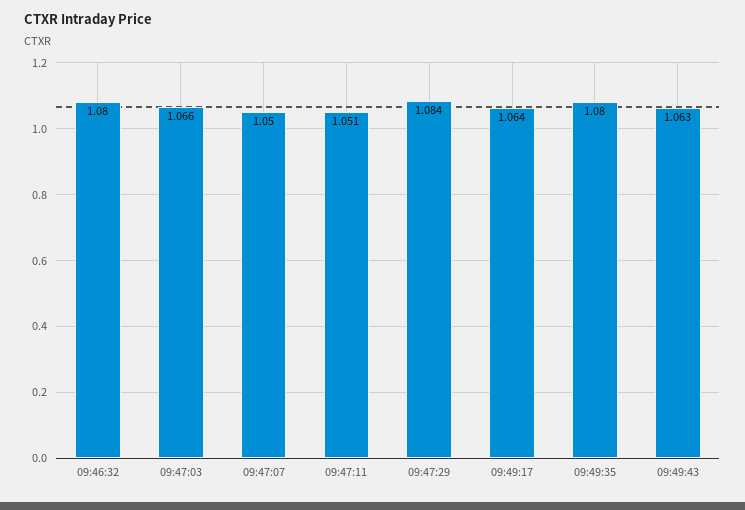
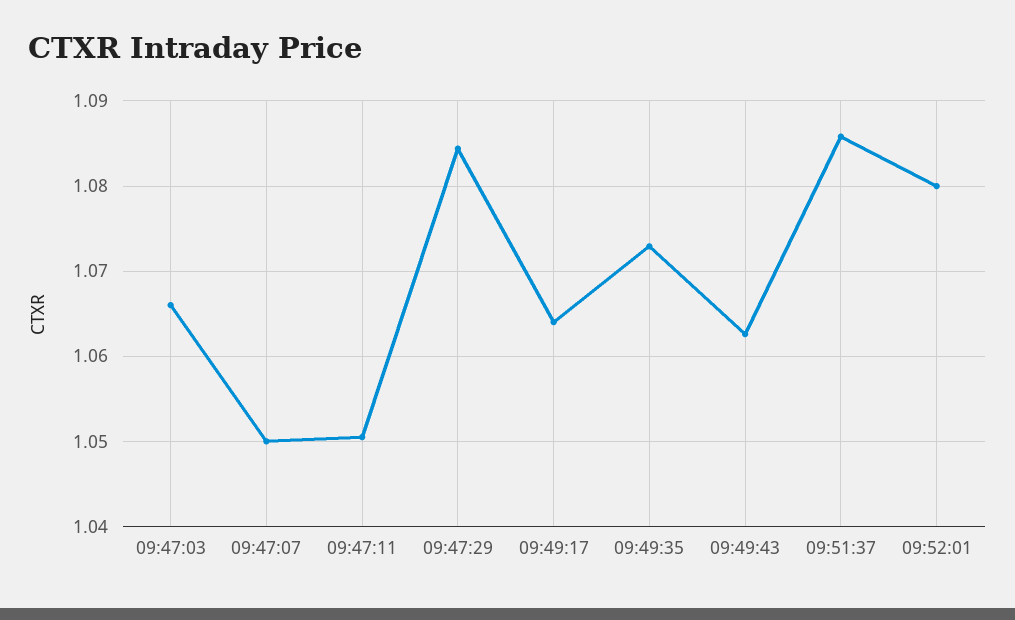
09:46:32: 1.08 -> none
09:49:35: 1.08 -> 1.073
09:51:37: none -> 1.086
09:52:01: none -> 1.08

